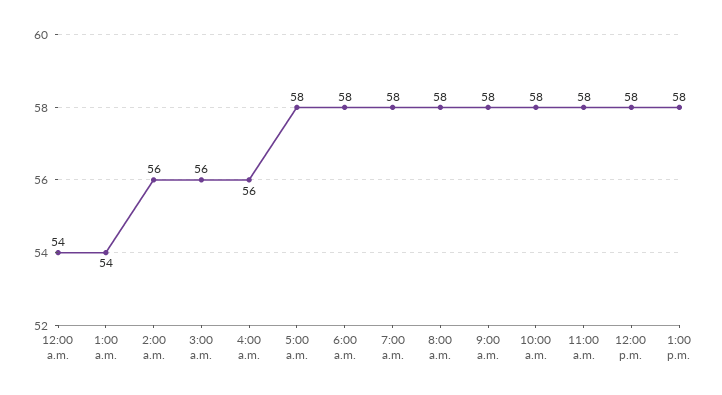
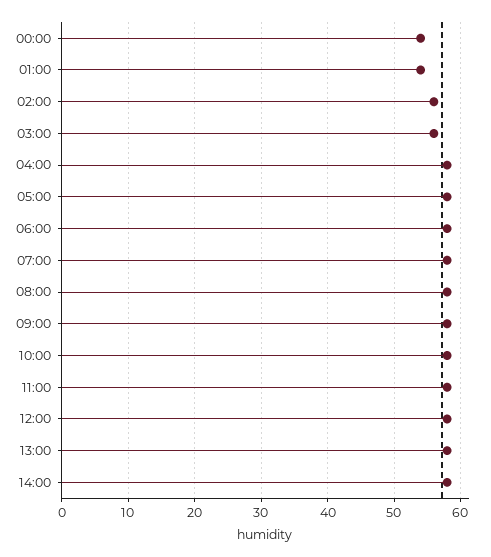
4:00 a.m.: 56 -> 58
14:00: none -> 58

